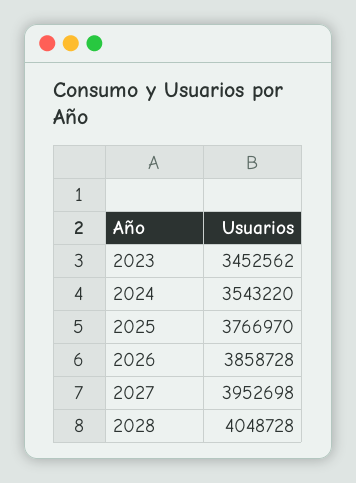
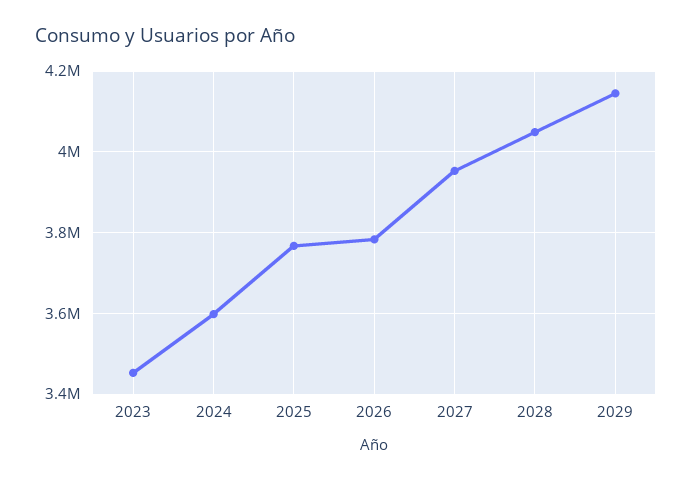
2024: 3543220 -> 3600000
2026: 3858728 -> 3780000
2029: none -> 4140000

